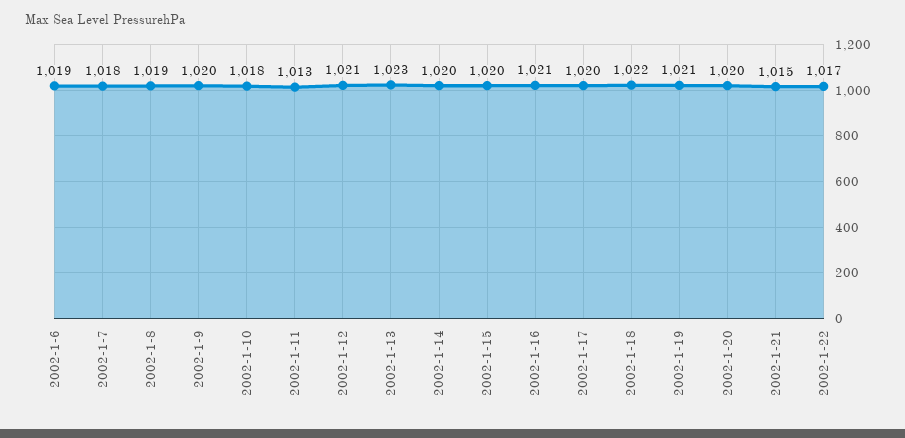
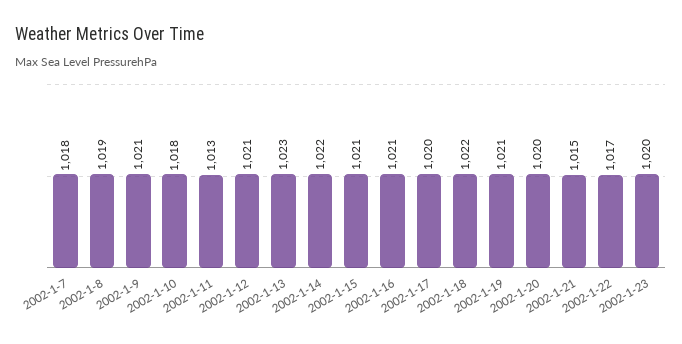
2002-1-6: 1019 -> none
2002-1-9: 1020 -> 1021
2002-1-14: 1020 -> 1022
2002-1-15: 1020 -> 1021
2002-1-23: none -> 1020

